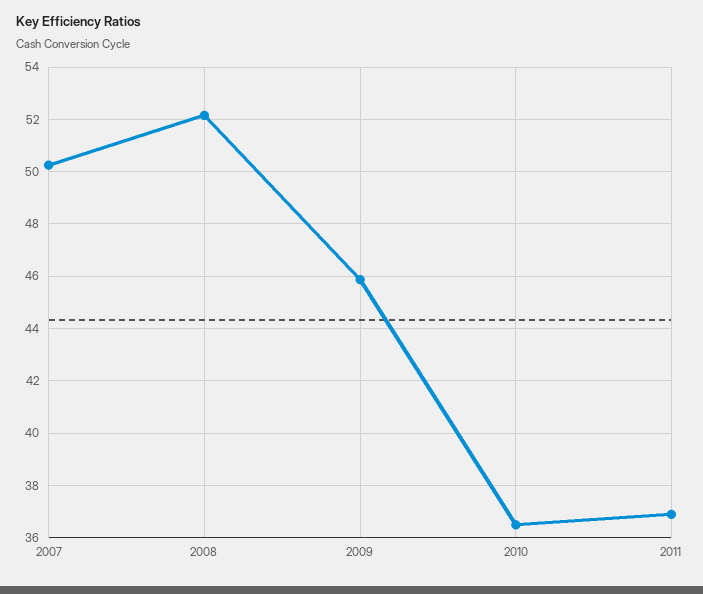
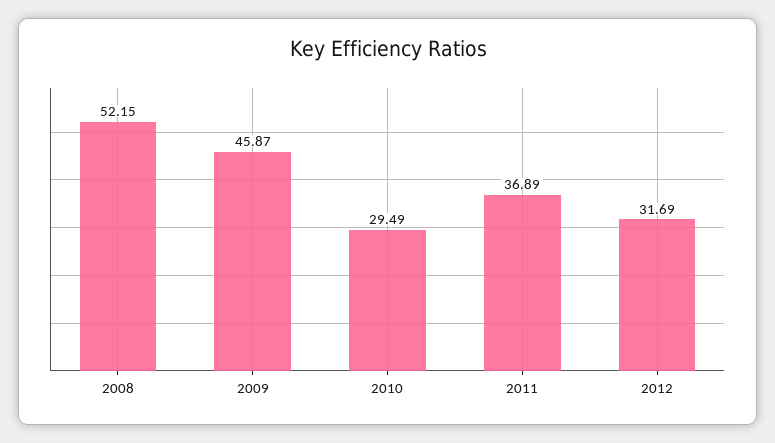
2007: 50.25 -> none
2010: 36.5 -> 29.49
2012: none -> 31.69

